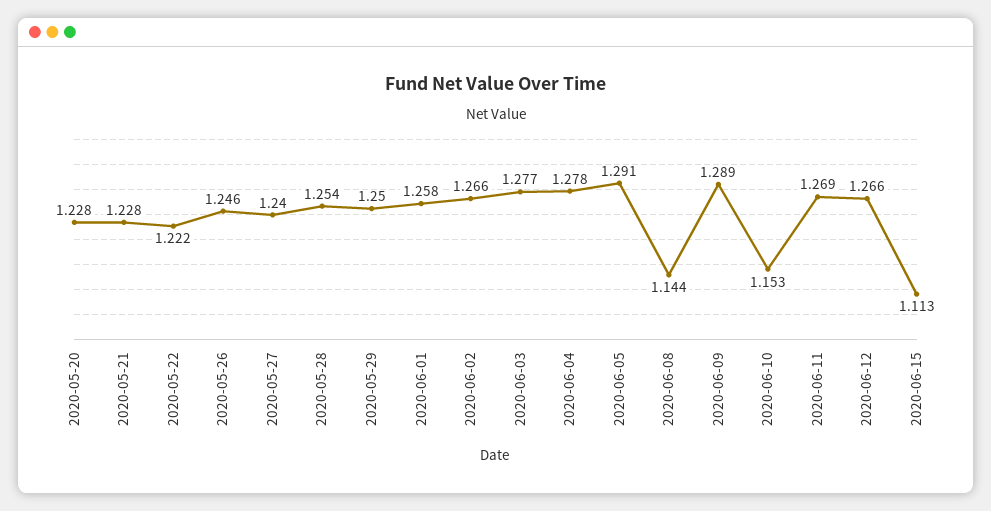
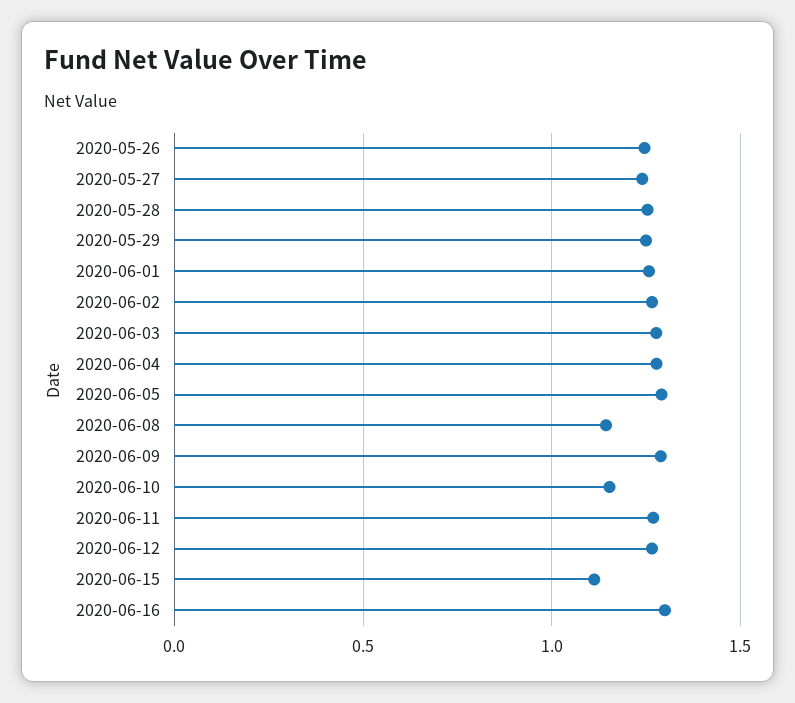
2020-05-20: 1.228 -> none
2020-05-21: 1.228 -> none
2020-05-22: 1.222 -> none
2020-06-16: none -> 1.3

